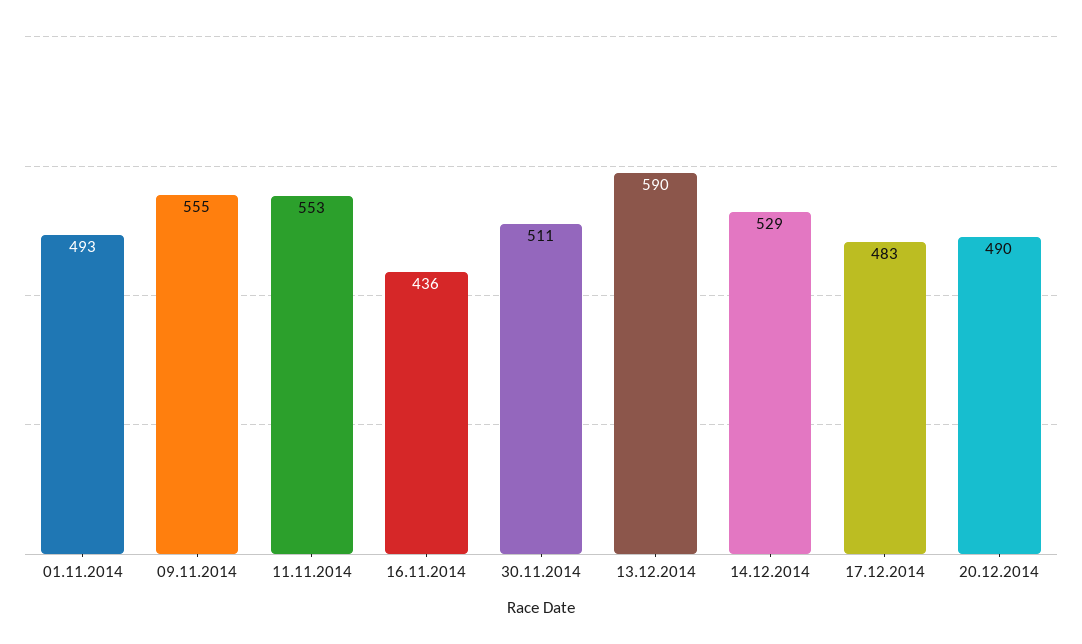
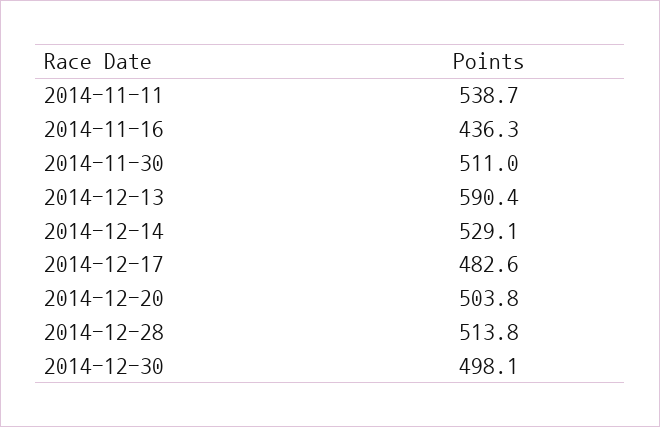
01.11.2014: 493 -> none
09.11.2014: 555 -> none
11.11.2014: 553 -> 538.7
20.12.2014: 490 -> 503.8
2014-12-28: none -> 513.8
2014-12-30: none -> 498.1

